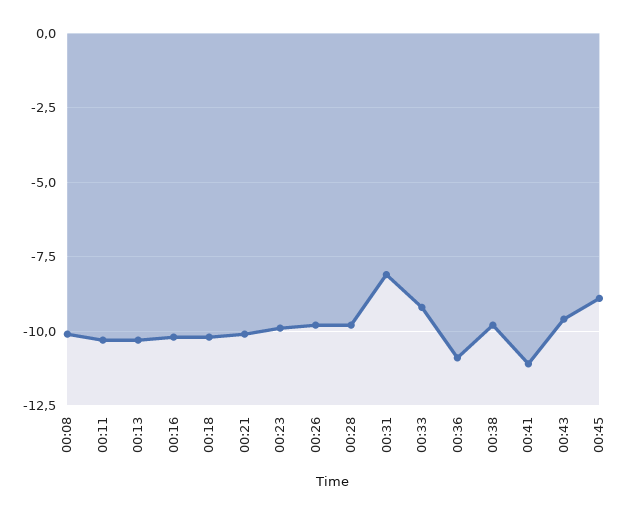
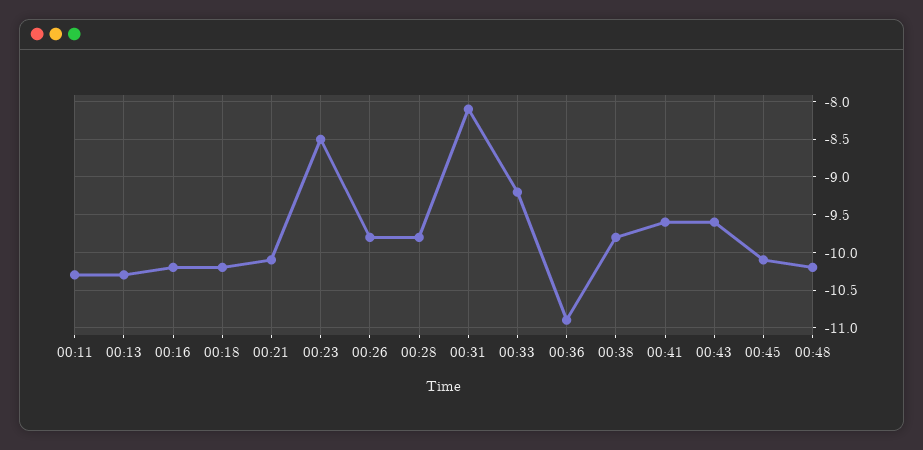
00:08: -10 -> none
00:23: -10 -> -8.5
00:41: -11 -> -9.6
00:45: -9 -> -10.1
00:48: none -> -10.2

